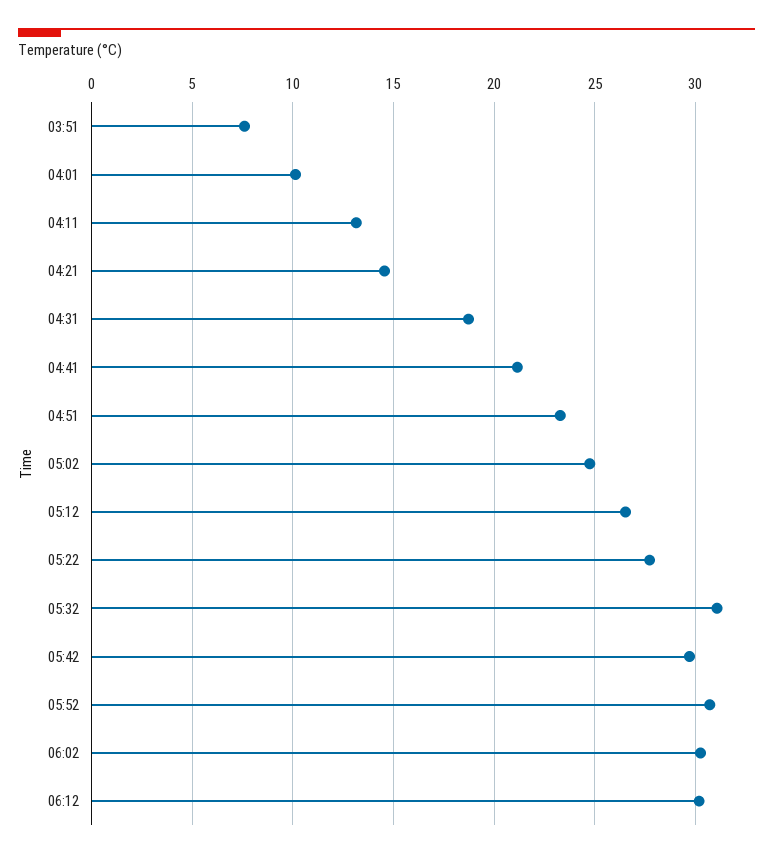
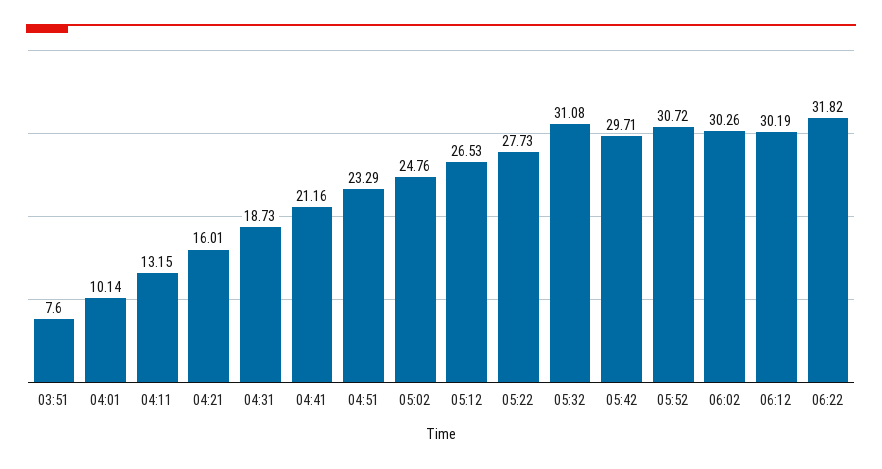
04:21: 14.5 -> 16.01
06:22: none -> 31.82

